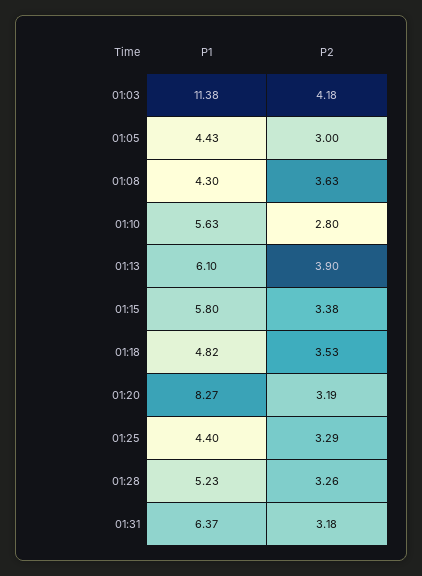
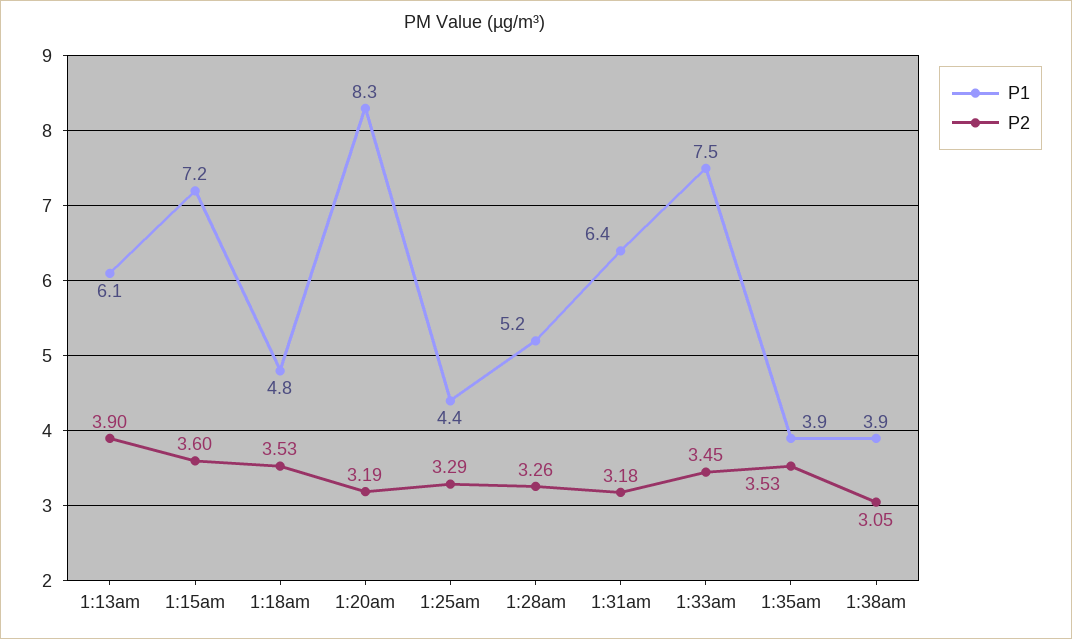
P1, 01:03: 11.38 -> none
P2, 01:03: 4.18 -> none
P1, 01:05: 4.43 -> none
P2, 01:05: 3 -> none
P1, 01:08: 4.3 -> none
P2, 01:08: 3.63 -> none
P1, 01:10: 5.63 -> none
P2, 01:10: 2.8 -> none
P1, 01:15: 5.8 -> 7.2
P2, 01:15: 3.38 -> 3.6
P1, 1:33am: none -> 7.5
P2, 1:33am: none -> 3.45
P1, 1:35am: none -> 3.9
P2, 1:35am: none -> 3.53
P1, 1:38am: none -> 3.9
P2, 1:38am: none -> 3.05

